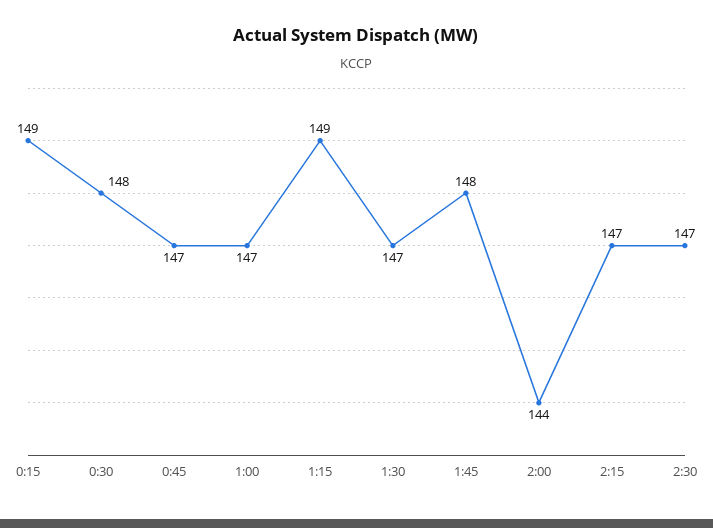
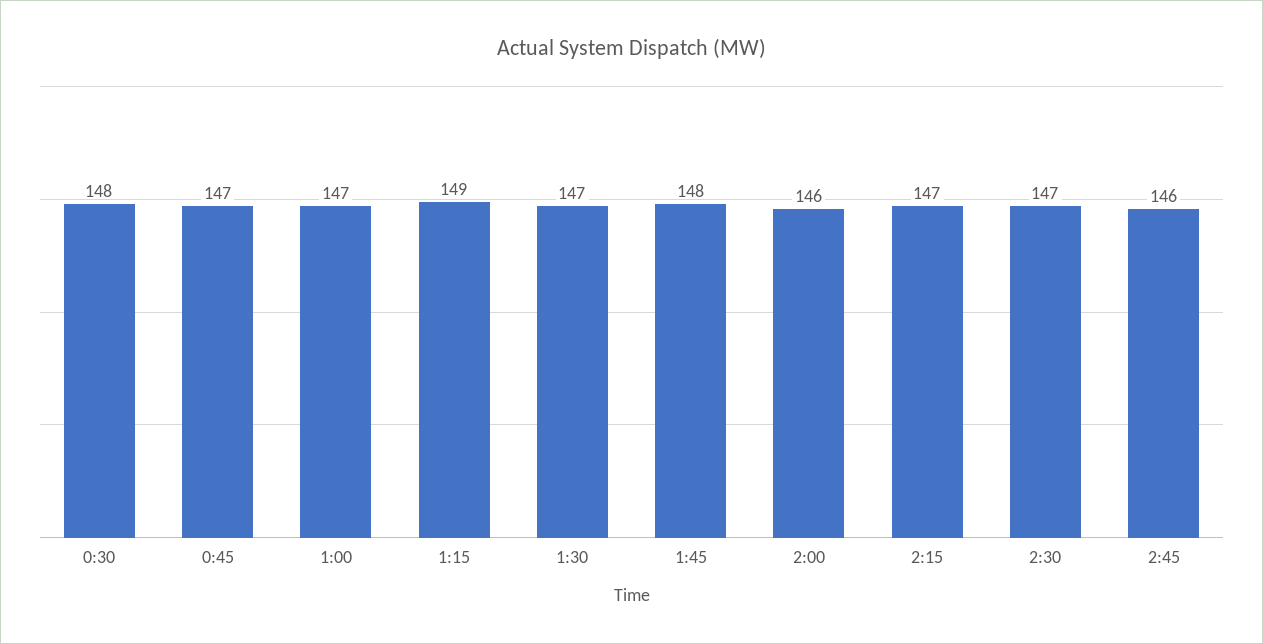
0:15: 149 -> none
2:00: 144 -> 146
2:45: none -> 146

